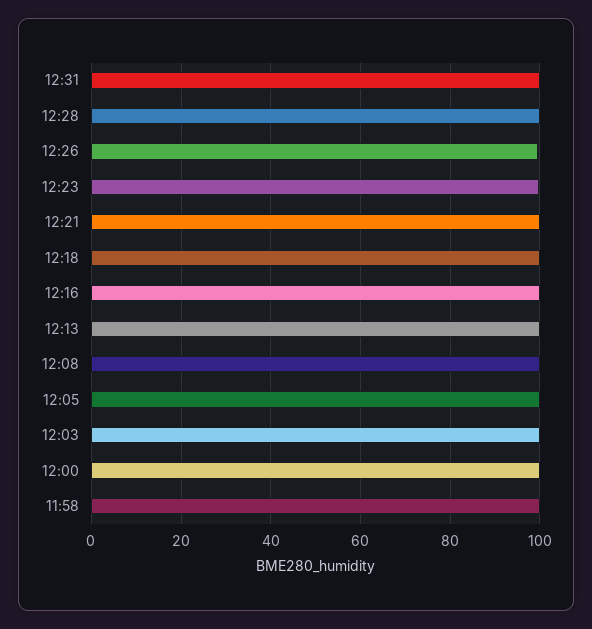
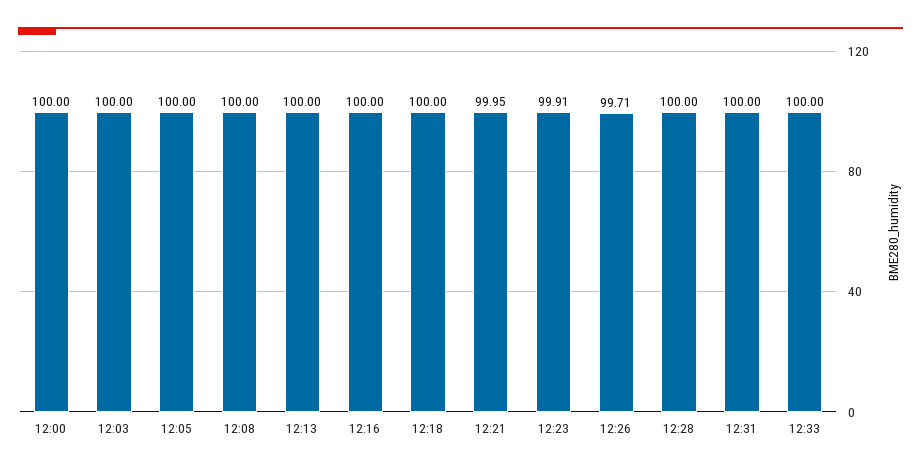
11:58: 100 -> none
12:33: none -> 100

